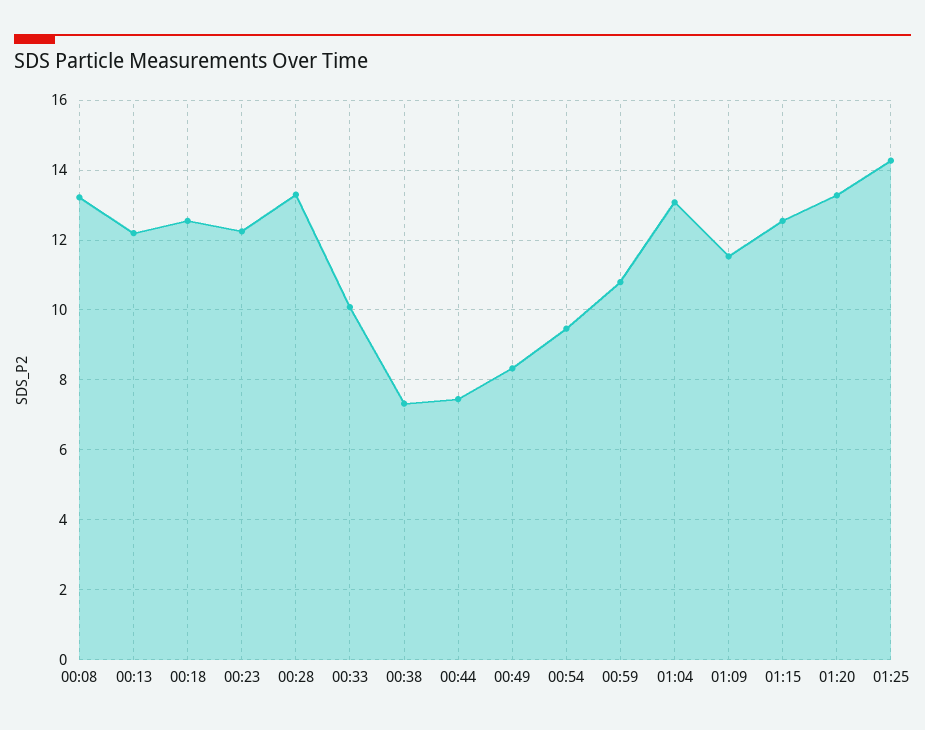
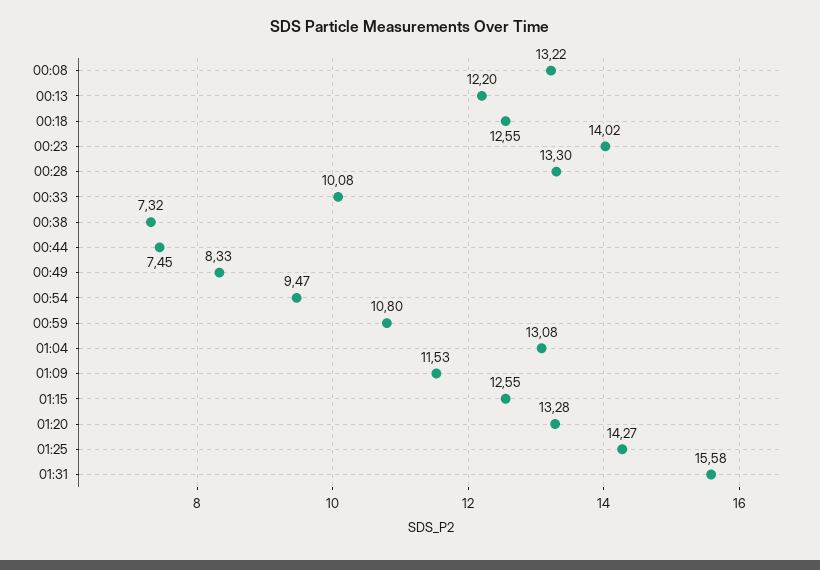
00:23: 12.2 -> 14.02
01:31: none -> 15.58

